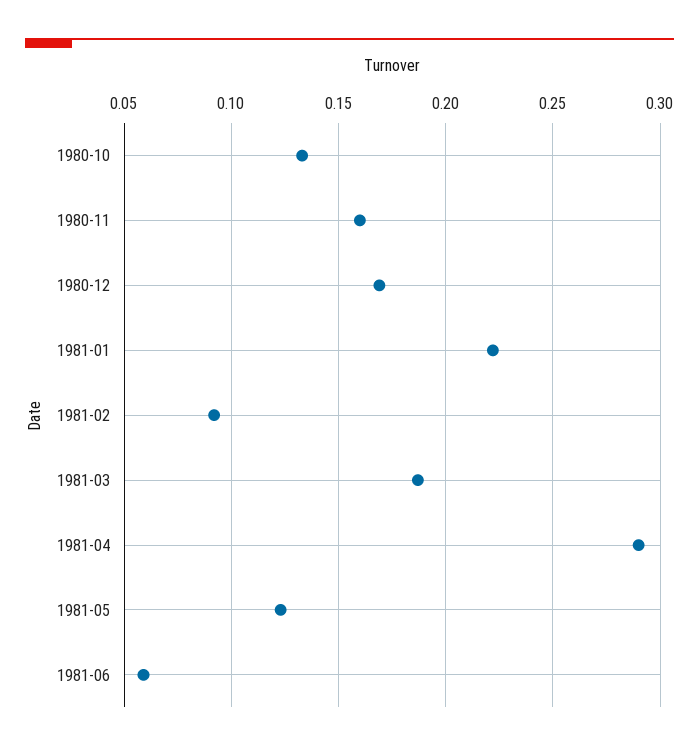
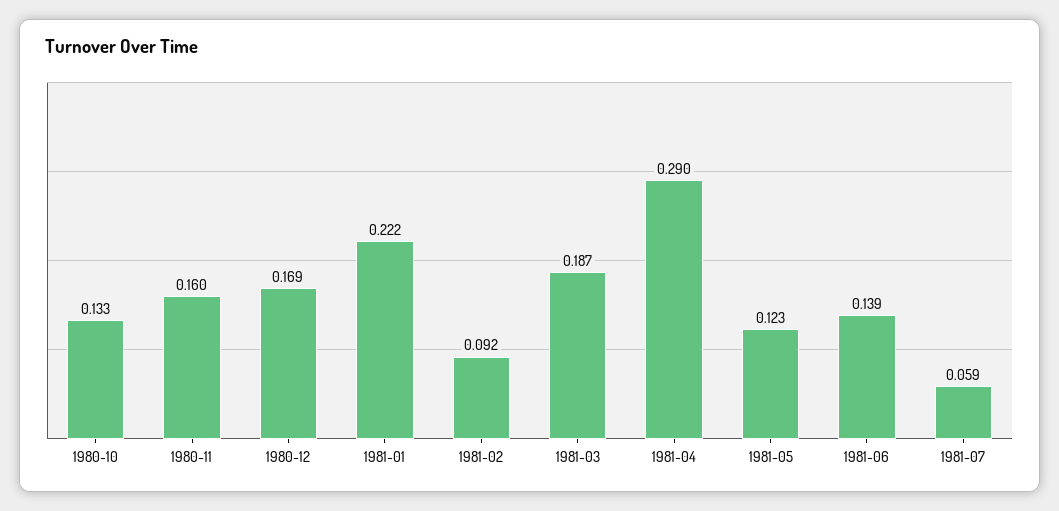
1981-06: 0.06 -> 0.139
1981-07: none -> 0.059

